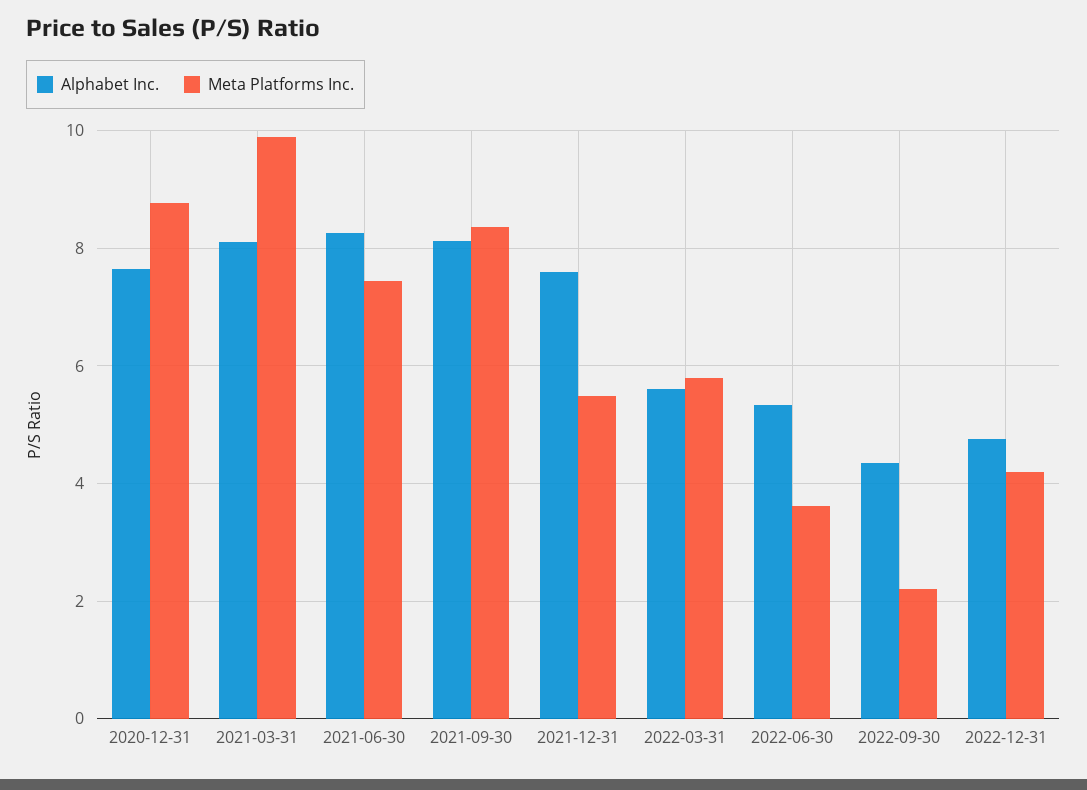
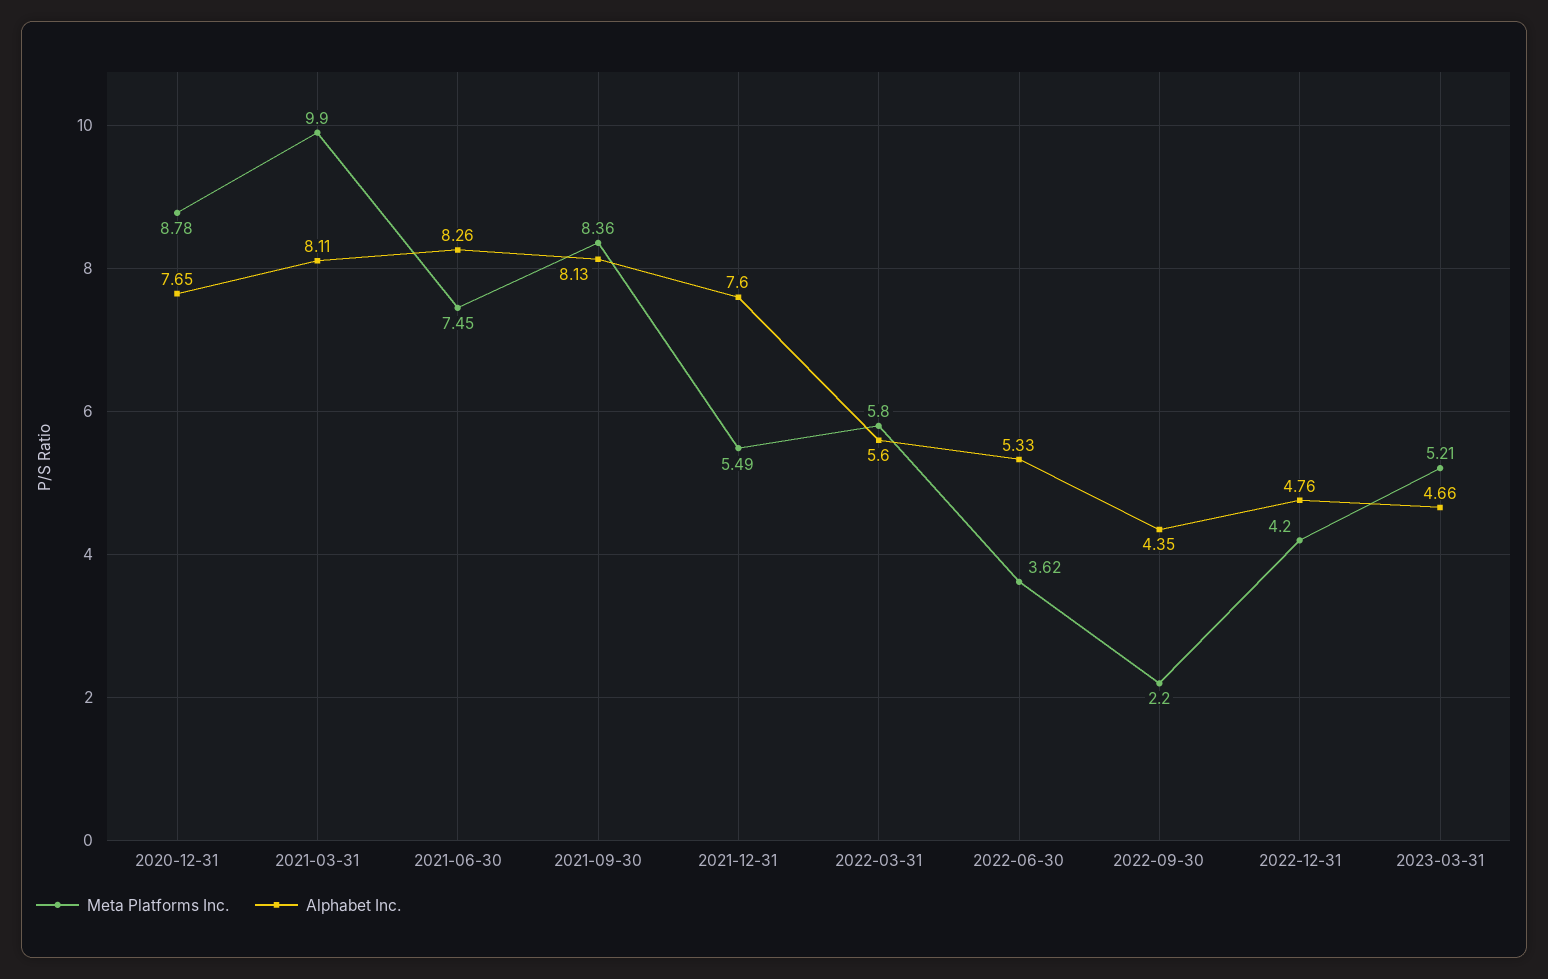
Meta Platforms Inc., 2023-03-31: none -> 5.21
Alphabet Inc., 2023-03-31: none -> 4.66

